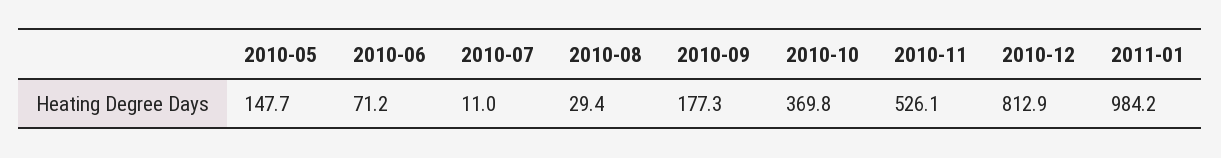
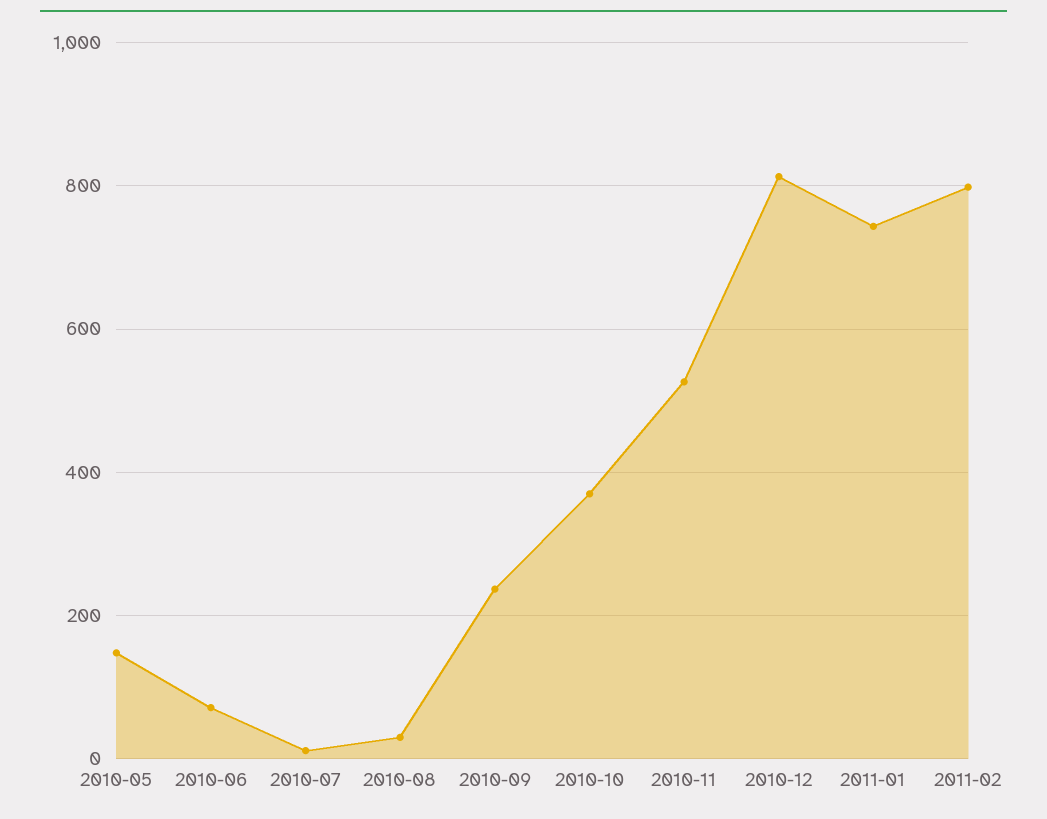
2010-09: 177.3 -> 240
2011-01: 984.2 -> 740
2011-02: none -> 800

